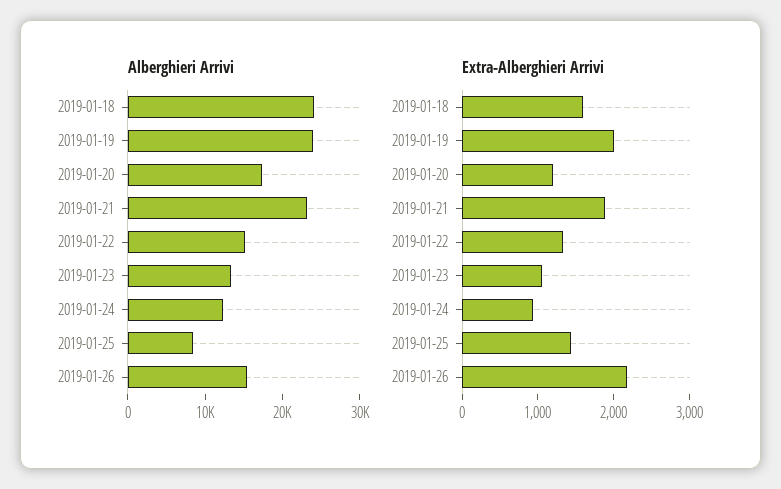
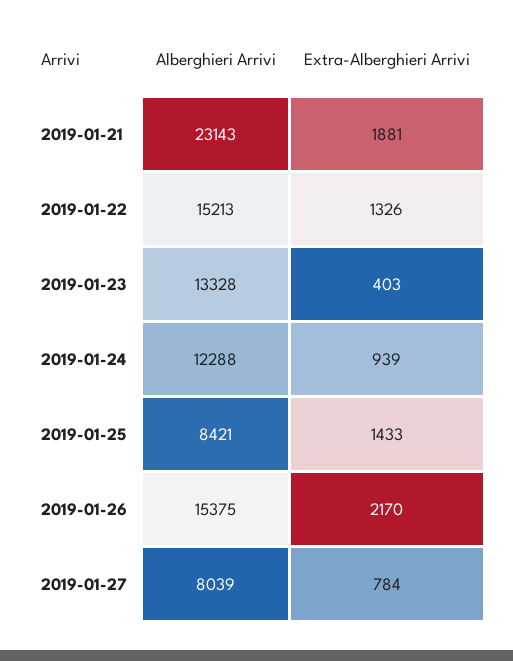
Alberghieri Arrivi, 2019-01-18: 24000 -> none
Alberghieri Arrivi, 2019-01-19: 24000 -> none
Alberghieri Arrivi, 2019-01-20: 18000 -> none
Extra-Alberghieri Arrivi, 2019-01-18: 1600 -> none
Extra-Alberghieri Arrivi, 2019-01-19: 2000 -> none
Extra-Alberghieri Arrivi, 2019-01-20: 1200 -> none
Extra-Alberghieri Arrivi, 2019-01-23: 1000 -> 403
Alberghieri Arrivi, 2019-01-27: none -> 8039
Extra-Alberghieri Arrivi, 2019-01-27: none -> 784

